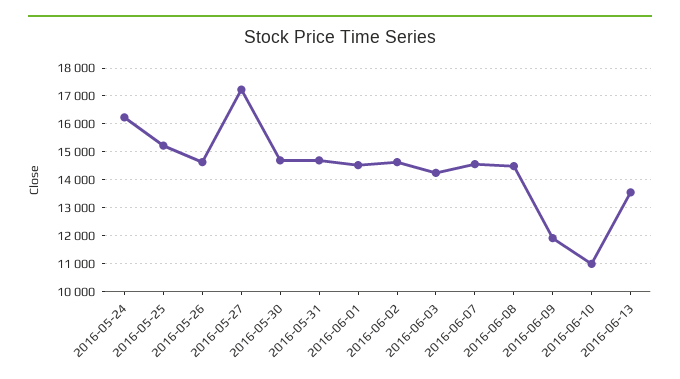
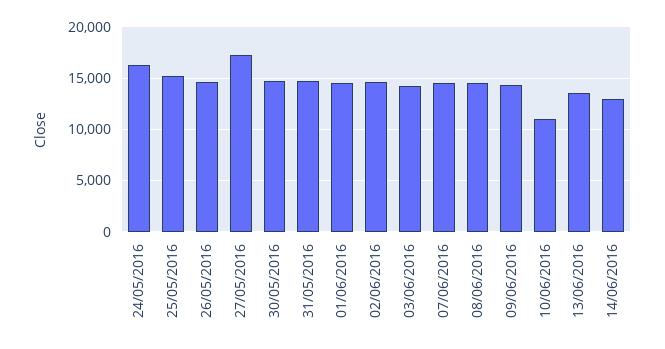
2016-06-09: 12000 -> 14000
14/06/2016: none -> 13000

